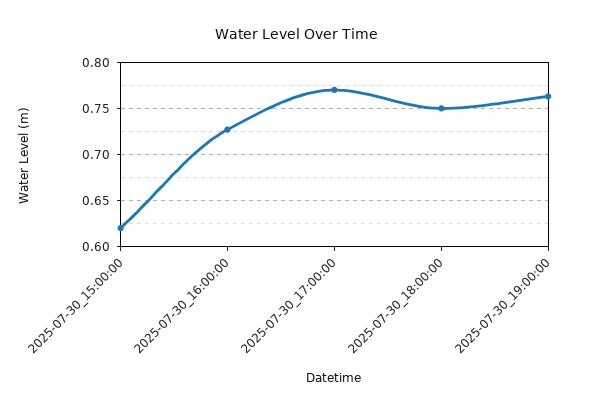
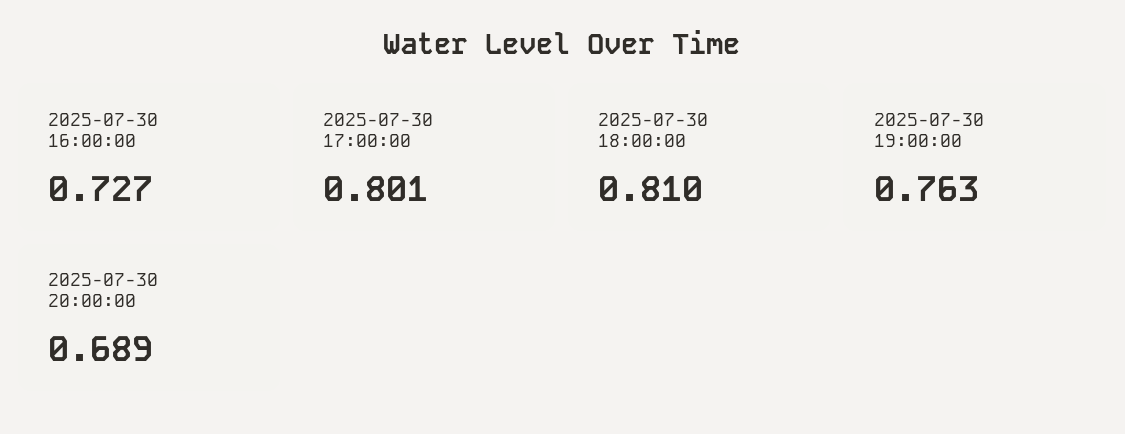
2025-07-30_15:00:00: 0.62 -> none
2025-07-30_17:00:00: 0.77 -> 0.801
2025-07-30_18:00:00: 0.75 -> 0.81
2025-07-30 20:00:00: none -> 0.689

